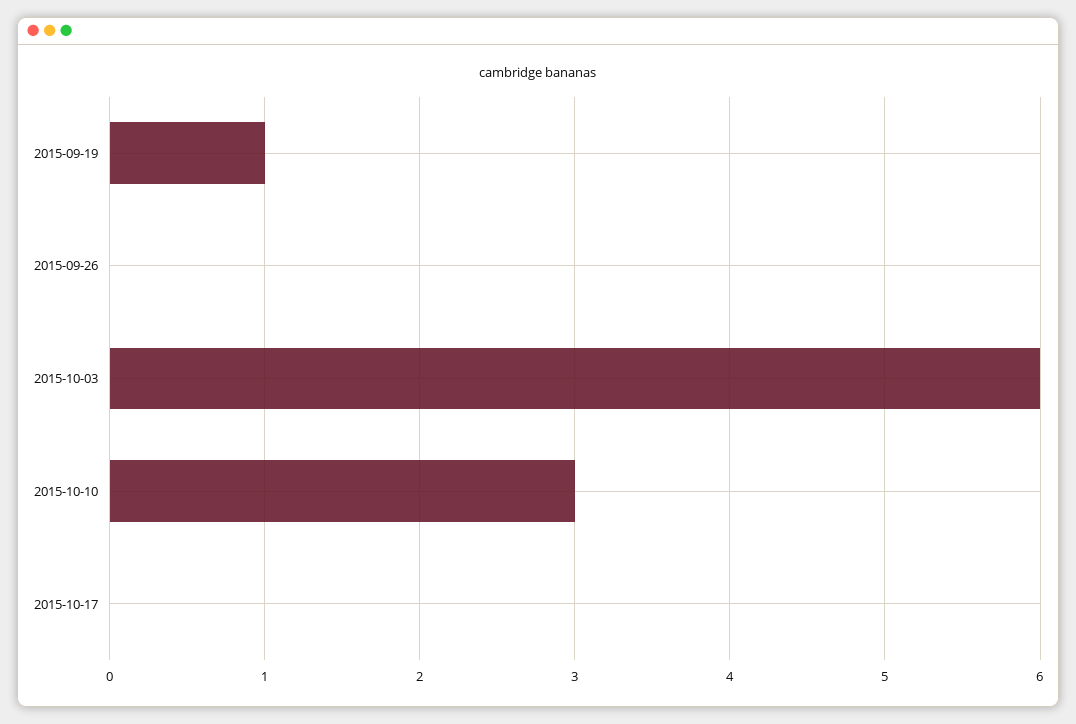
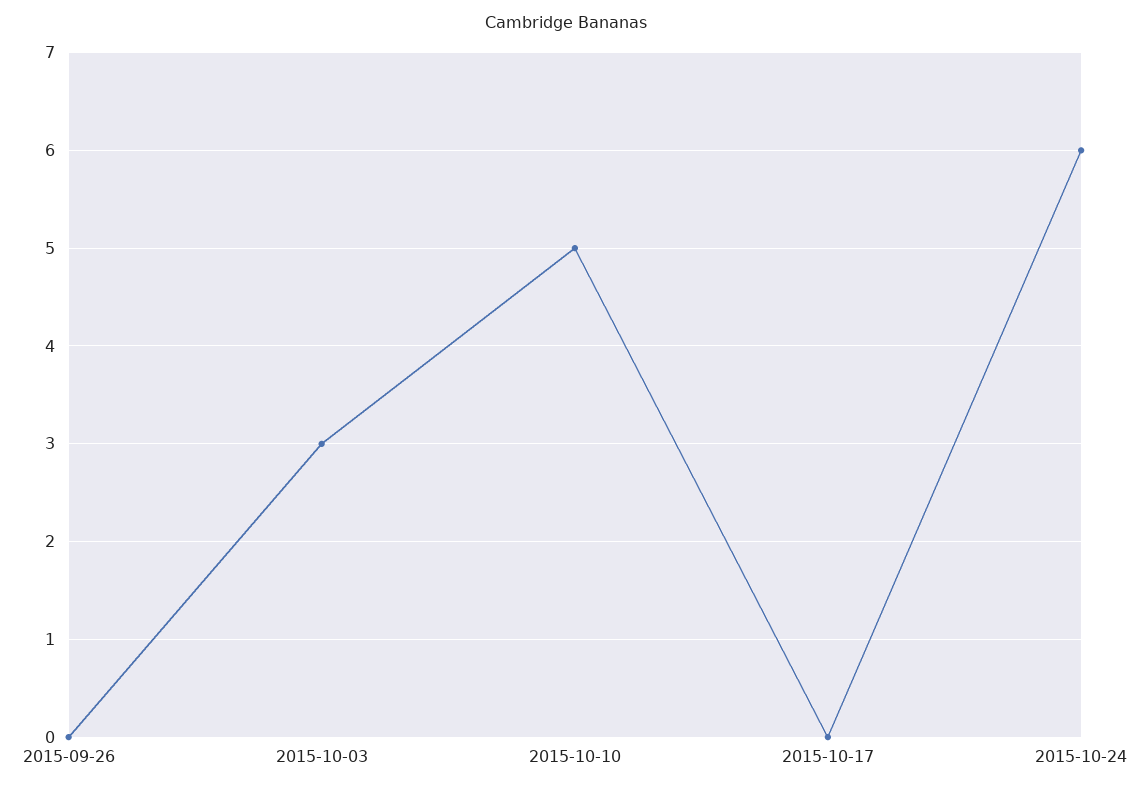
2015-09-19: 1 -> none
2015-10-03: 6 -> 3
2015-10-10: 3 -> 5
2015-10-24: none -> 6

